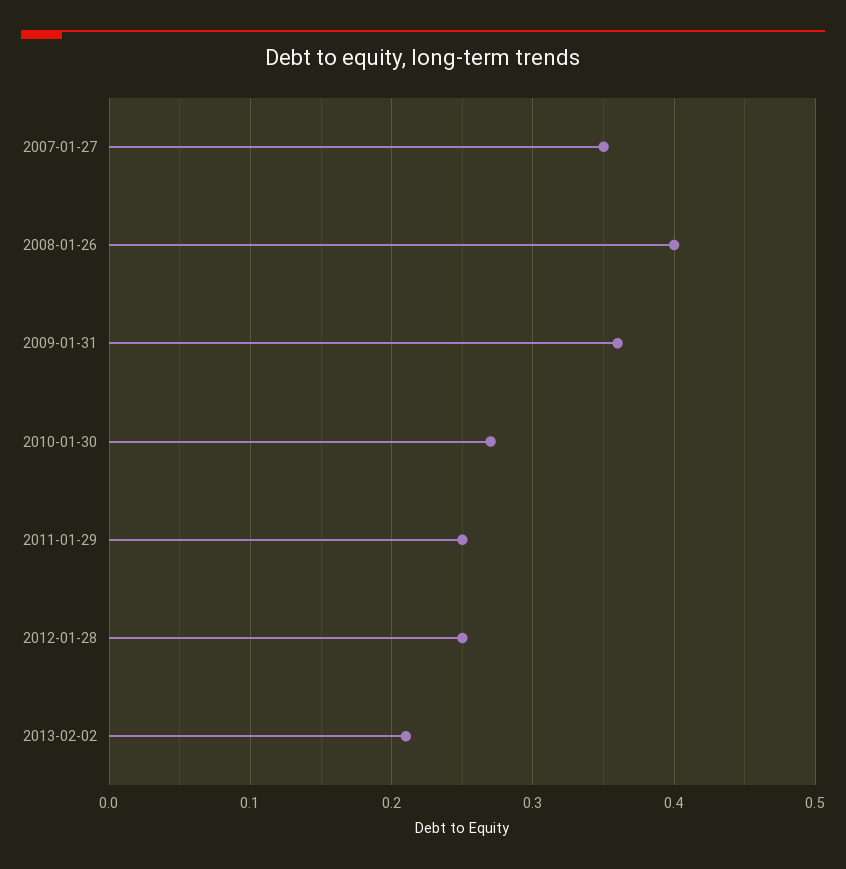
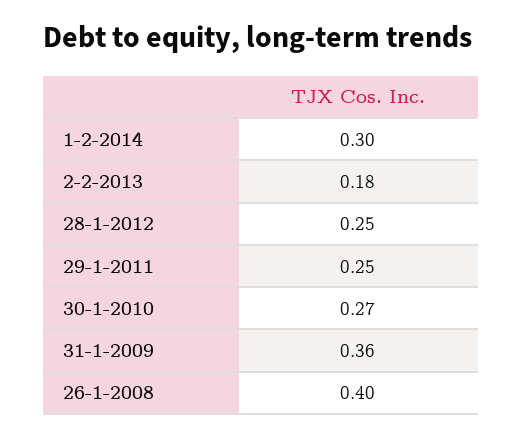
2007-01-27: 0.35 -> none
2013-02-02: 0.21 -> 0.18
1-2-2014: none -> 0.3

